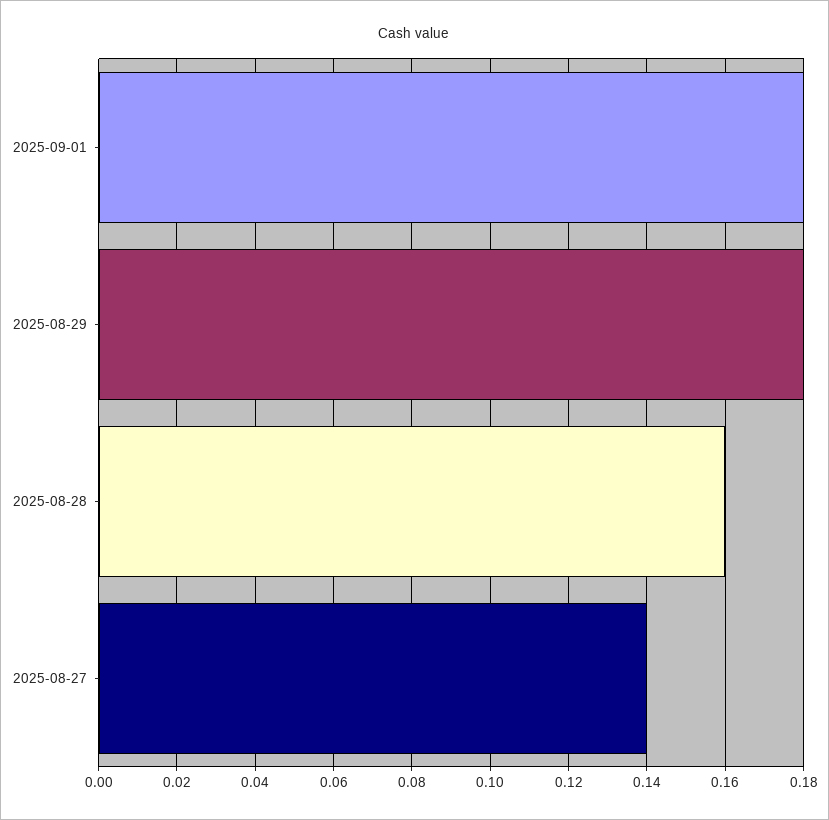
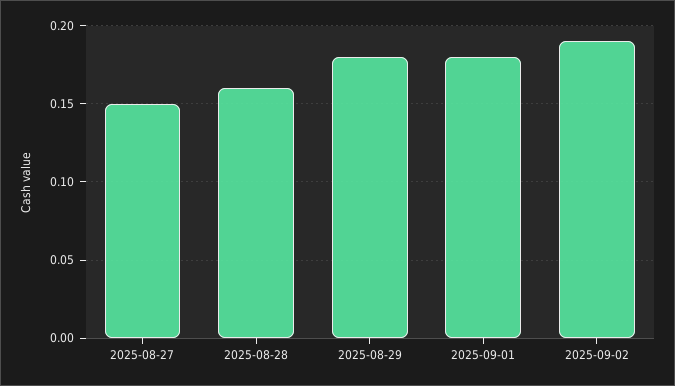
2025-08-27: 0.14 -> 0.15
2025-09-02: none -> 0.19

